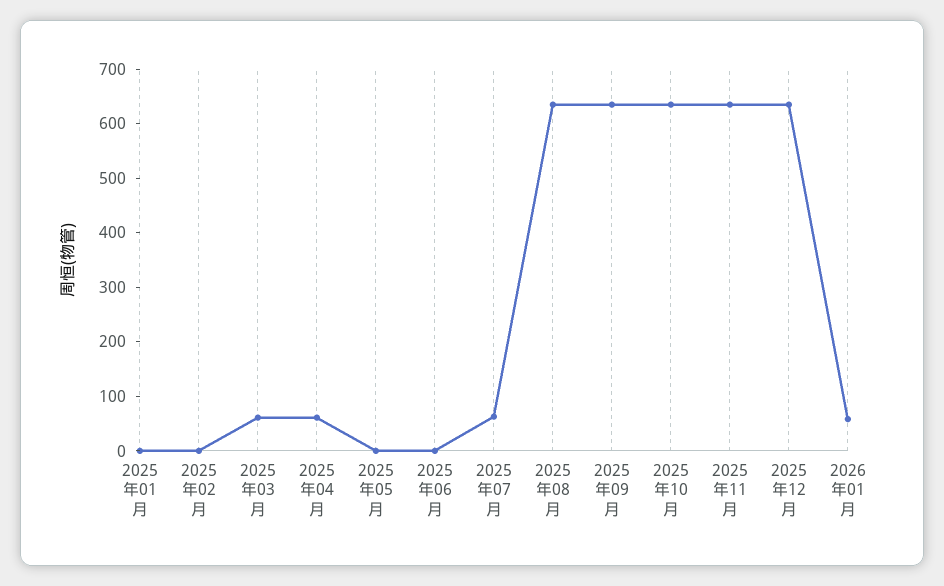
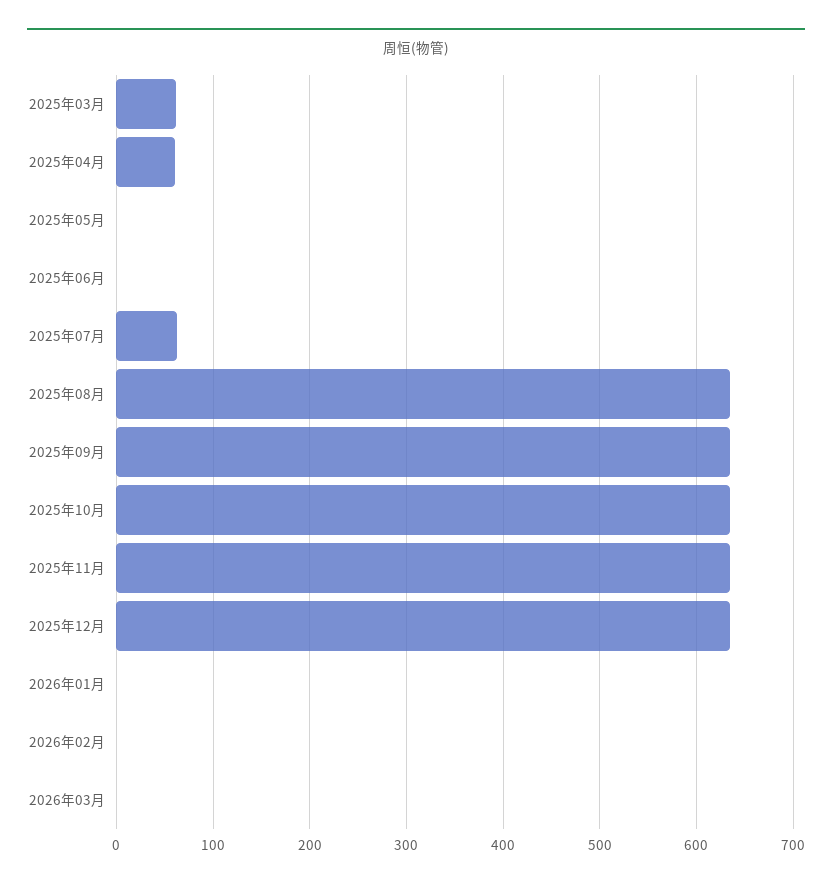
2025年01月: 0 -> none
2025年02月: 0 -> none
2026年01月: 60 -> 0
2026年02月: none -> 0
2026年03月: none -> 0

